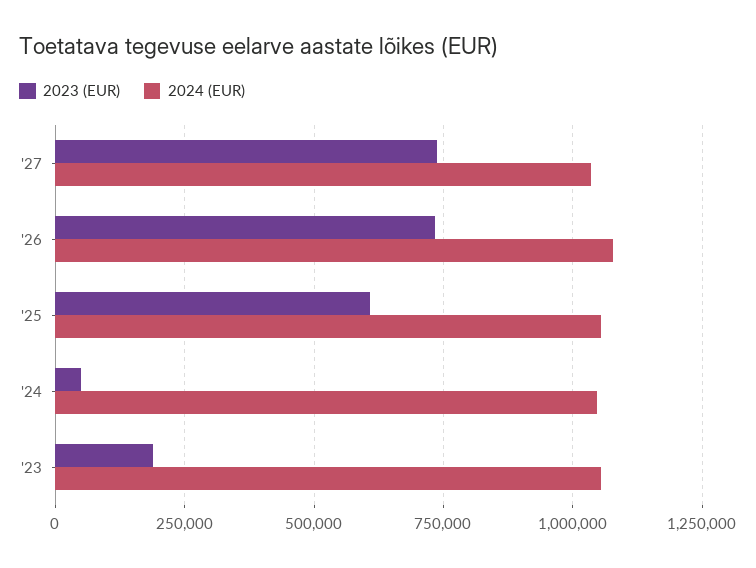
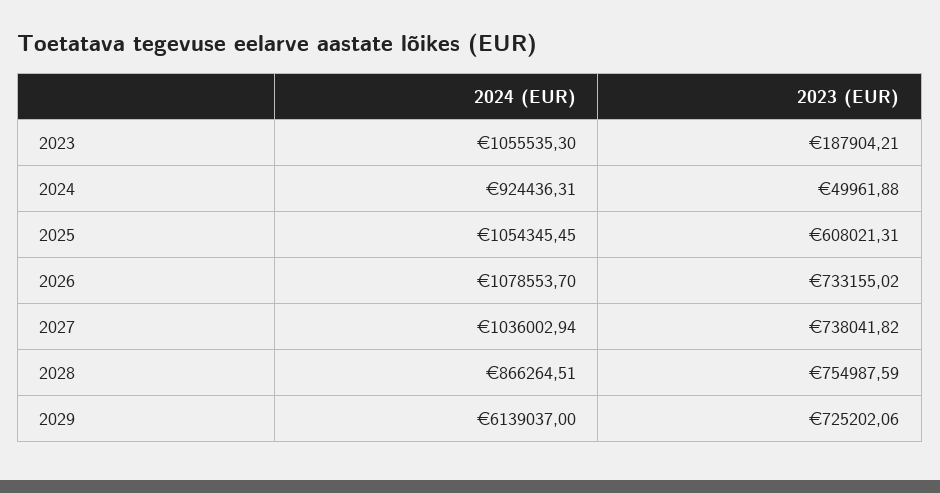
2024 (EUR), '24: 1050000 -> 924436.31
2024 (EUR), 2028: none -> 866264.51
2023 (EUR), 2028: none -> 754987.59
2024 (EUR), 2029: none -> 6139037
2023 (EUR), 2029: none -> 725202.06

